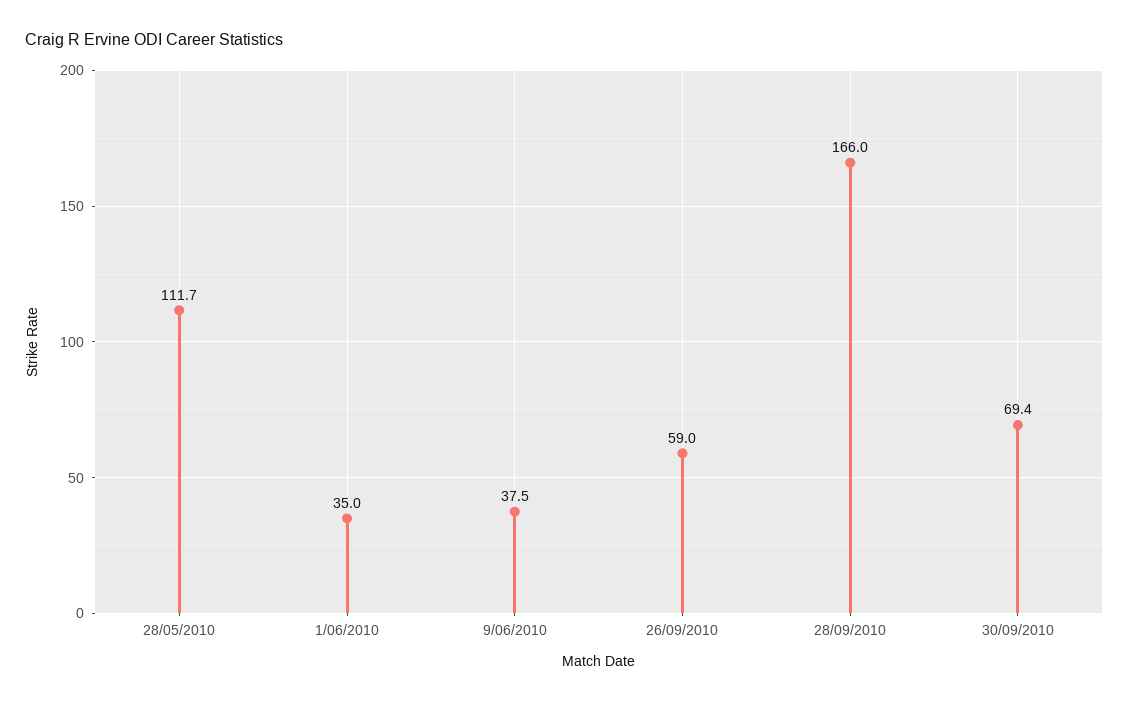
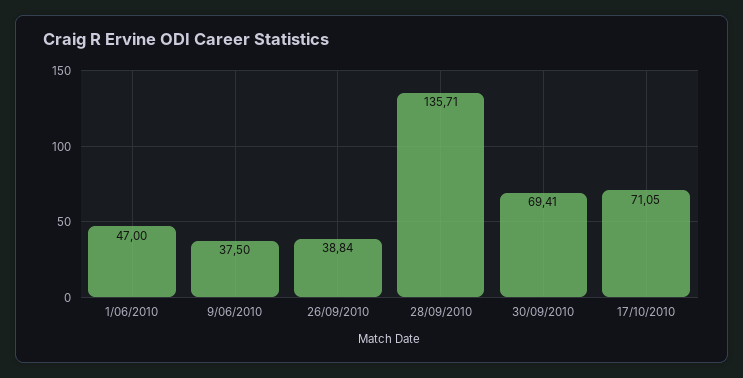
28/05/2010: 111.7 -> none
1/06/2010: 35 -> 47
26/09/2010: 59 -> 38.84
28/09/2010: 166 -> 135.71
17/10/2010: none -> 71.05

